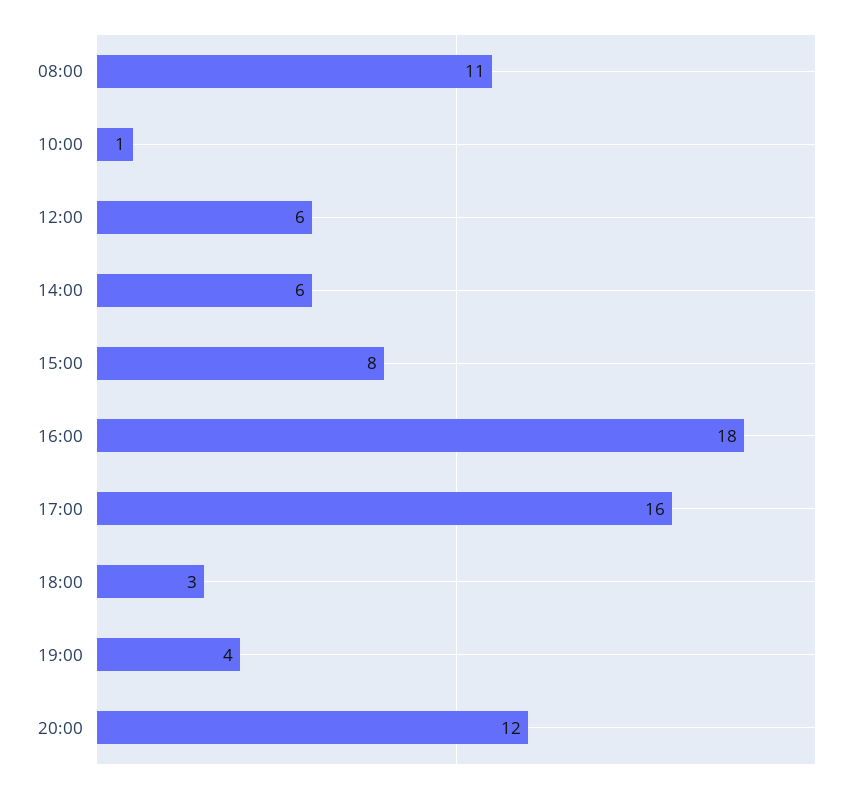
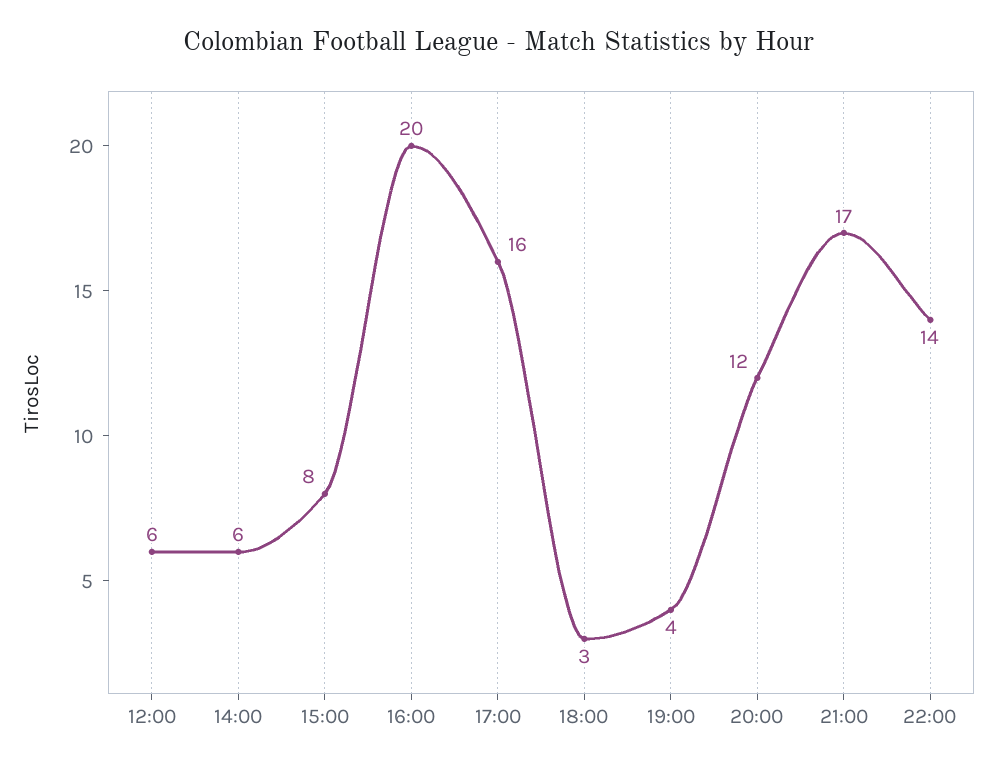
08:00: 11 -> none
10:00: 1 -> none
16:00: 18 -> 20
21:00: none -> 17
22:00: none -> 14

